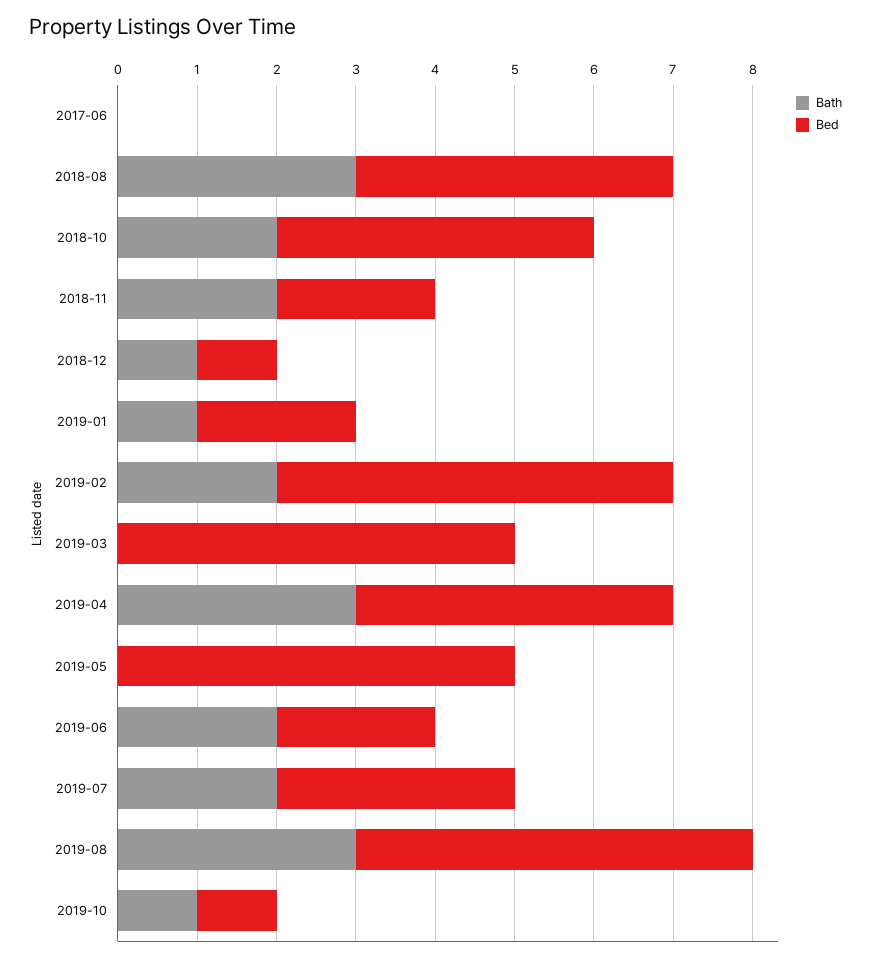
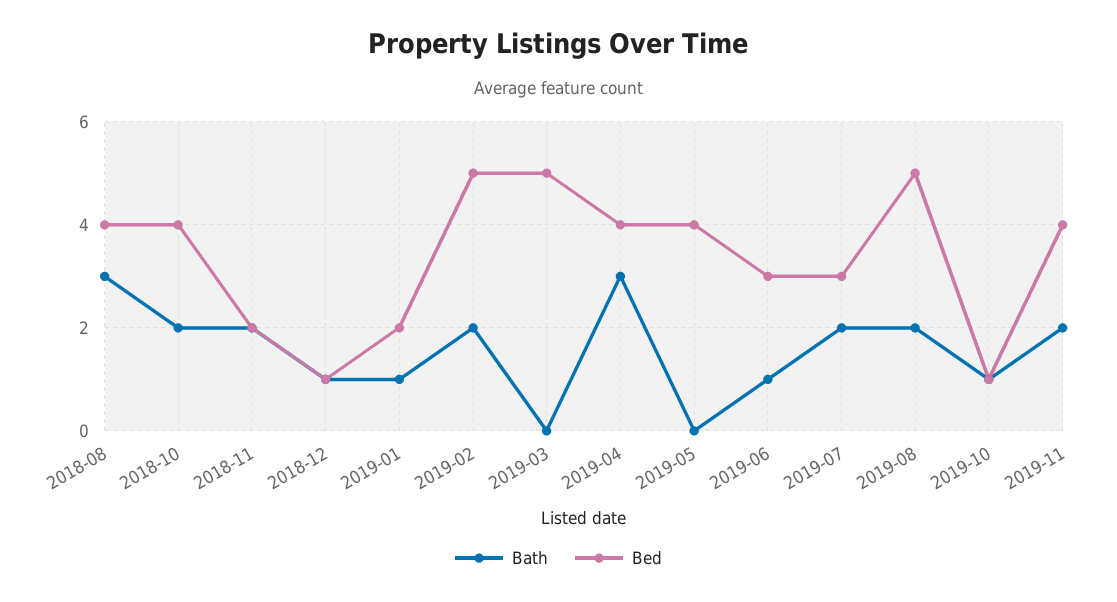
Bath, 2017-06: 0 -> none
Bed, 2017-06: 0 -> none
Bed, 2019-05: 5 -> 4
Bath, 2019-06: 2 -> 1
Bed, 2019-06: 2 -> 3
Bath, 2019-08: 3 -> 2
Bath, 2019-11: none -> 2
Bed, 2019-11: none -> 4

